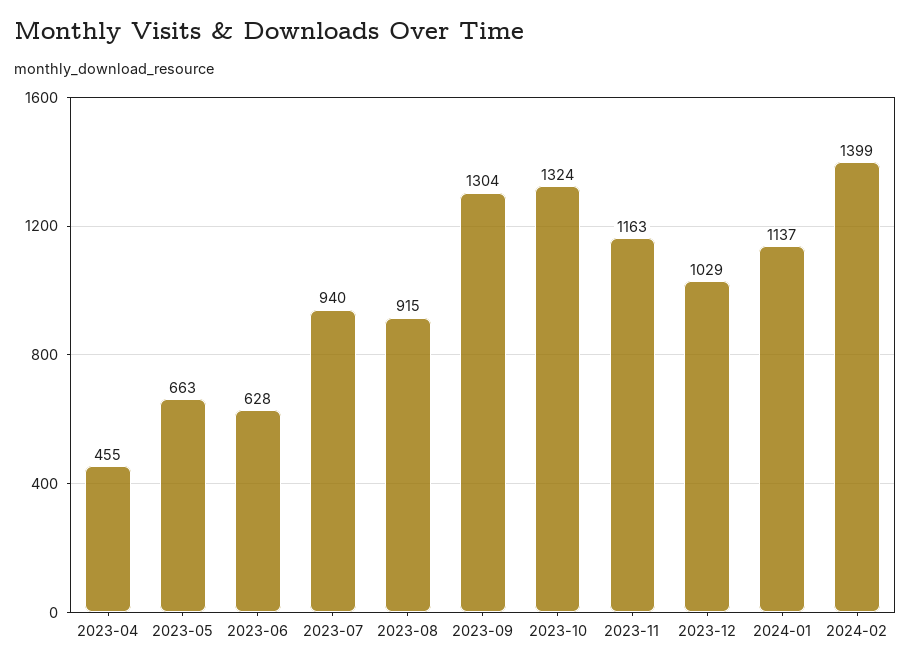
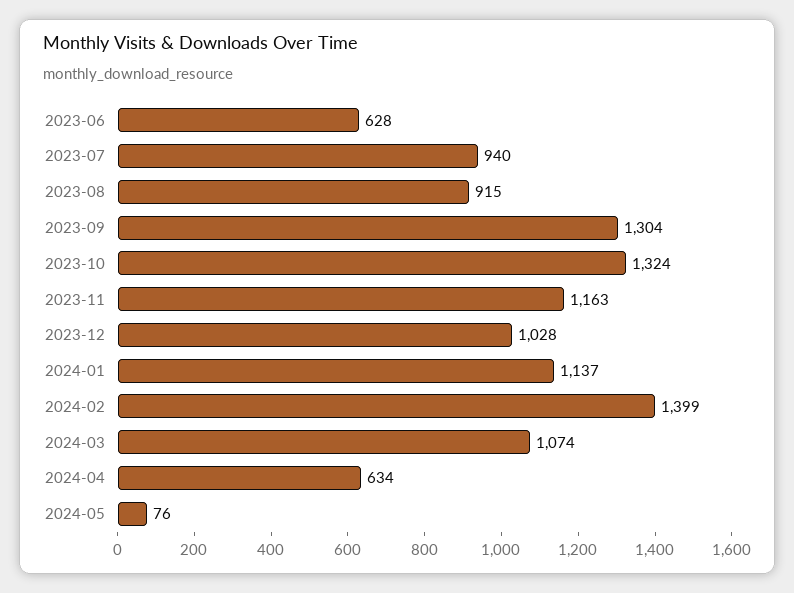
2023-04: 455 -> none
2023-05: 663 -> none
2023-12: 1029 -> 1028
2024-03: none -> 1074
2024-04: none -> 634
2024-05: none -> 76

